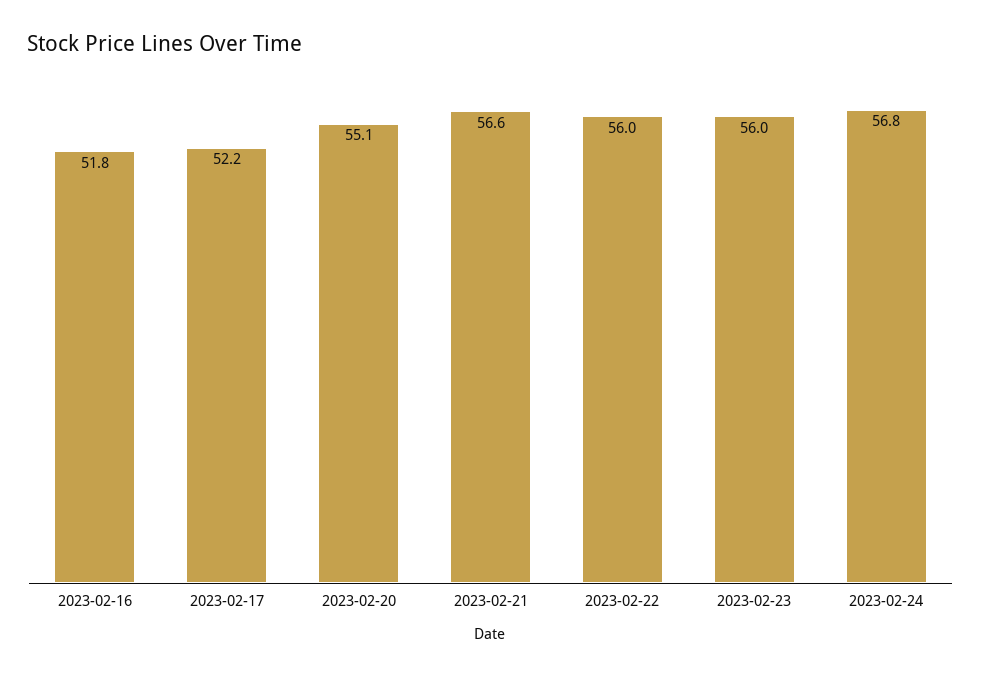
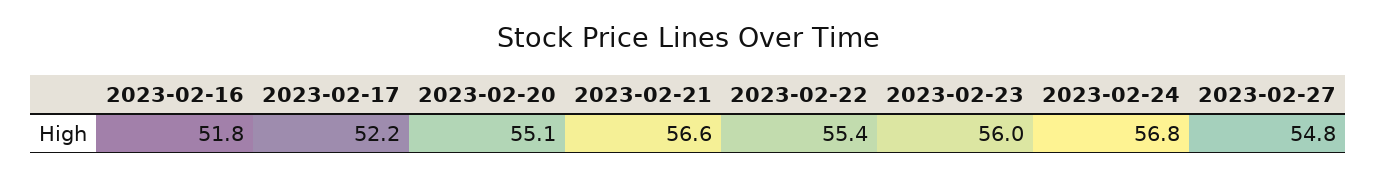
2023-02-22: 56 -> 55.4
2023-02-27: none -> 54.8

